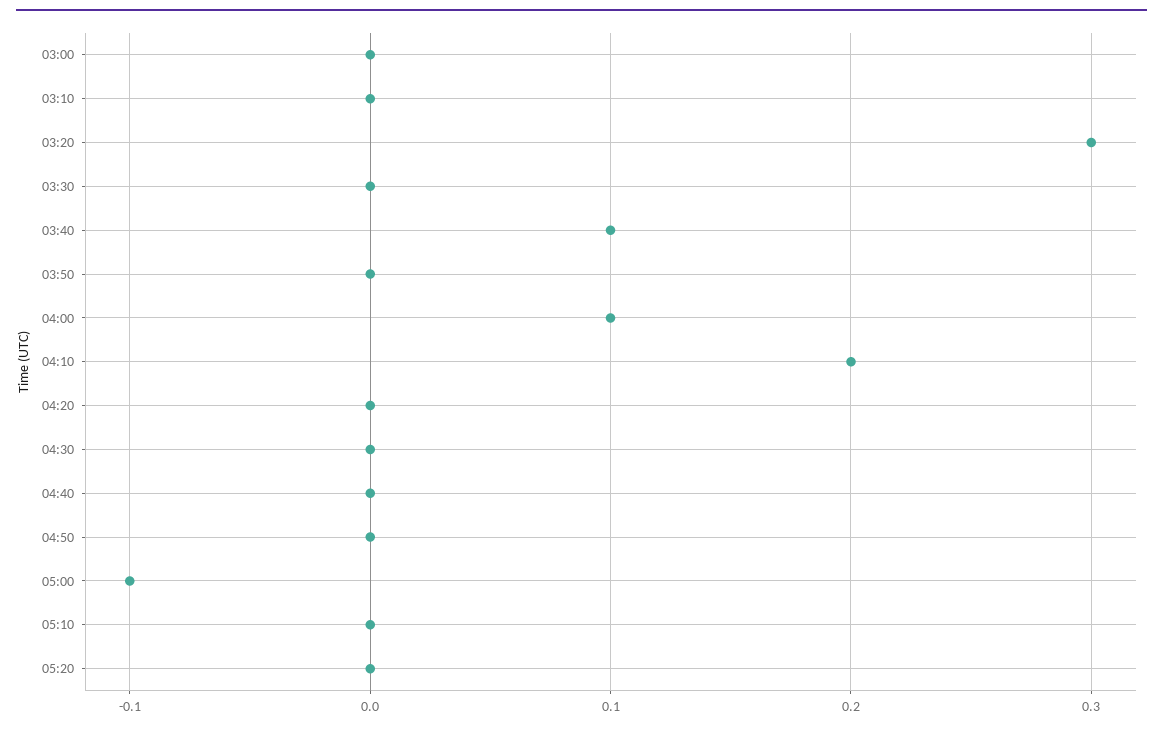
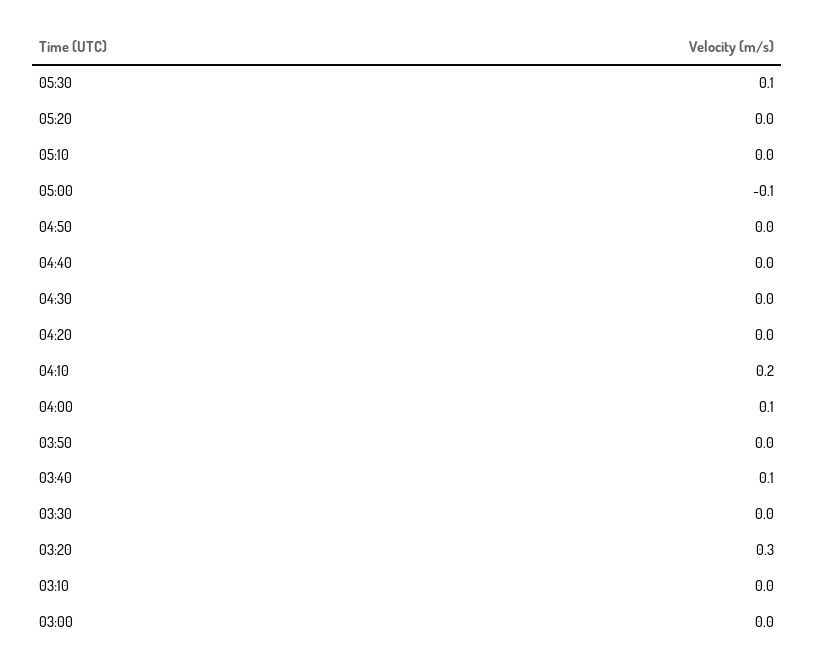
05:30: none -> 0.1

